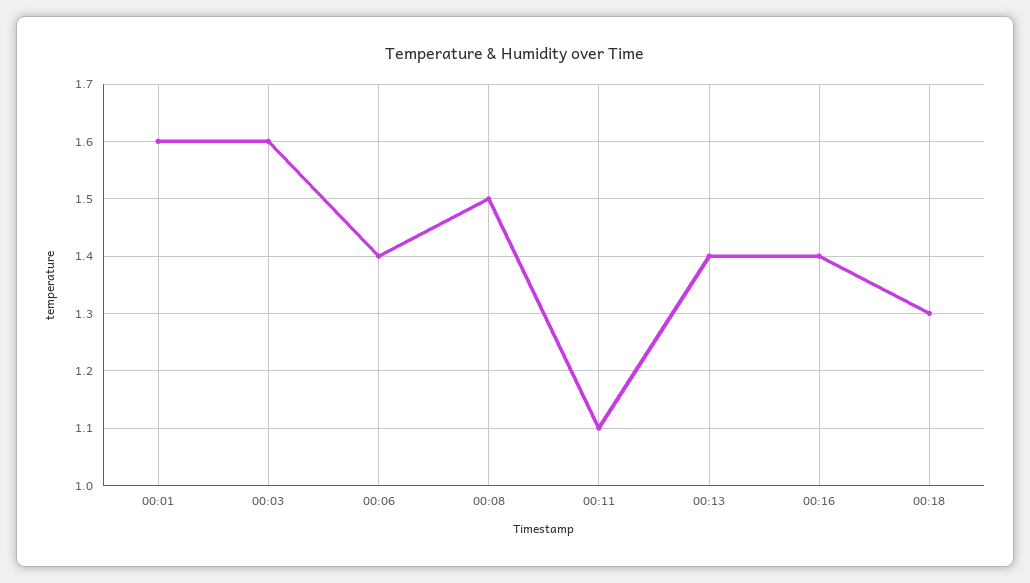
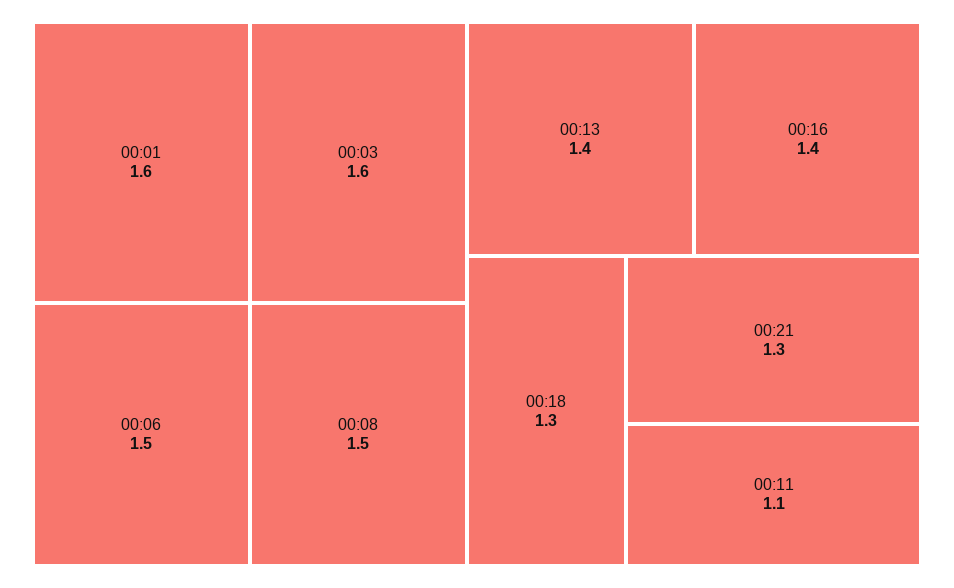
00:06: 1.4 -> 1.5
00:21: none -> 1.3

